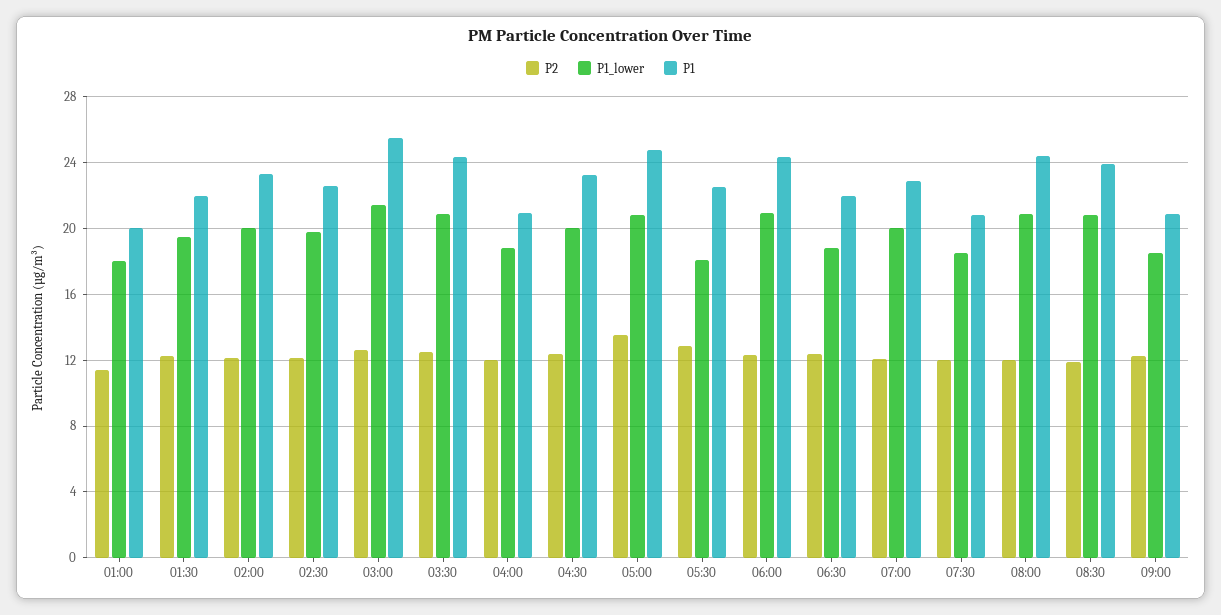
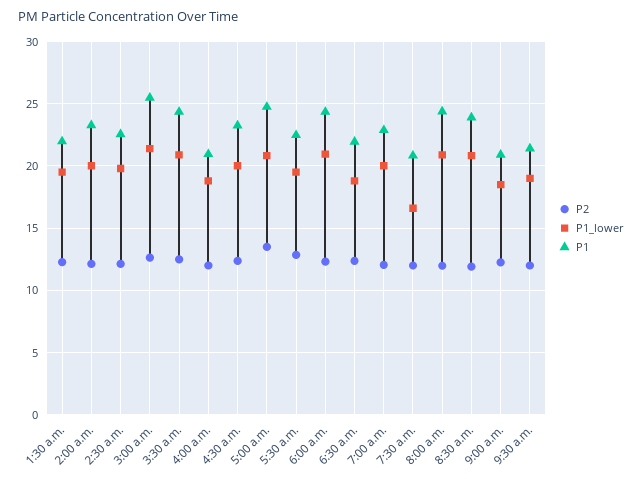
P2, 01:00: 11.5 -> none
P1_lower, 01:00: 18 -> none
P1, 01:00: 20 -> none
P1_lower, 05:30: 18 -> 19.5
P1_lower, 07:30: 18.5 -> 16.5
P2, 9:30 a.m.: none -> 12
P1_lower, 9:30 a.m.: none -> 19
P1, 9:30 a.m.: none -> 21.5

